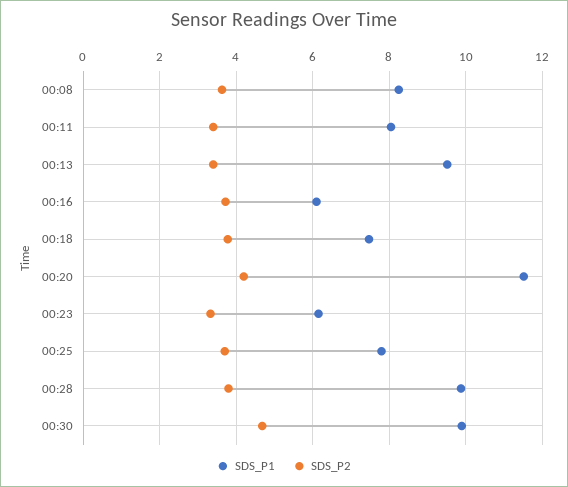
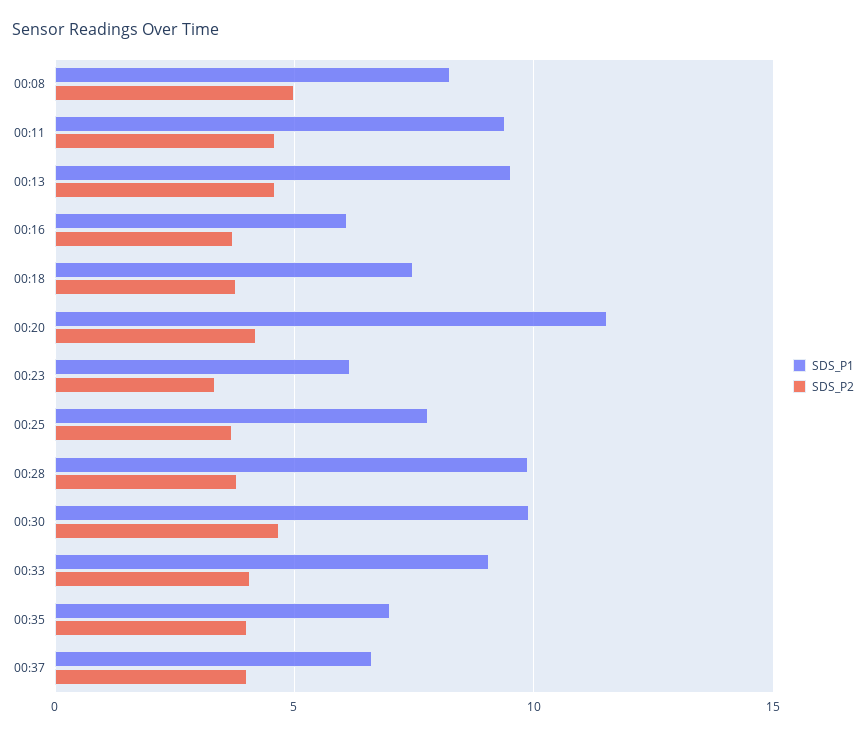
SDS_P2, 00:08: 3.6 -> 5
SDS_P1, 00:11: 8 -> 9.5
SDS_P2, 00:11: 3.4 -> 4.5
SDS_P2, 00:13: 3.4 -> 4.5
SDS_P1, 00:33: none -> 9
SDS_P2, 00:33: none -> 4
SDS_P1, 00:35: none -> 7
SDS_P2, 00:35: none -> 4
SDS_P1, 00:37: none -> 6.5
SDS_P2, 00:37: none -> 4

